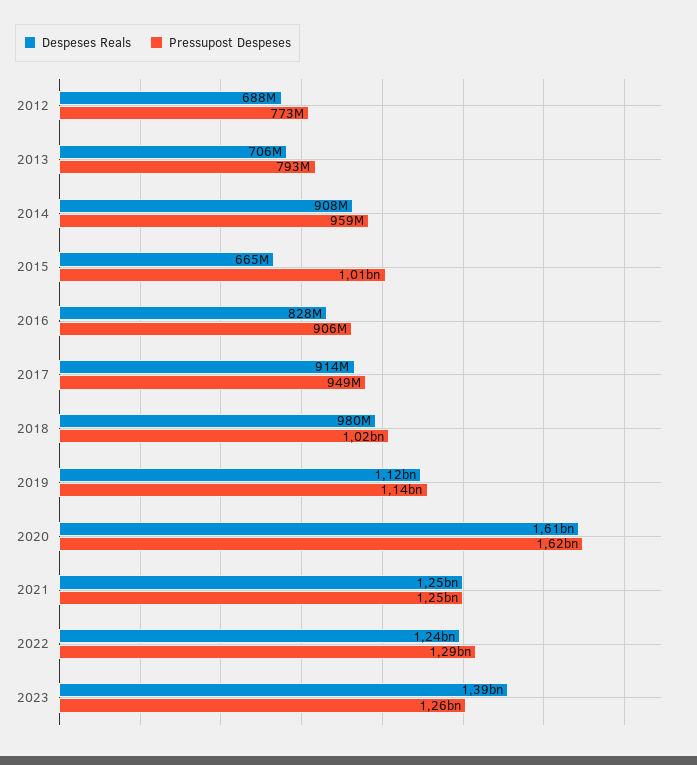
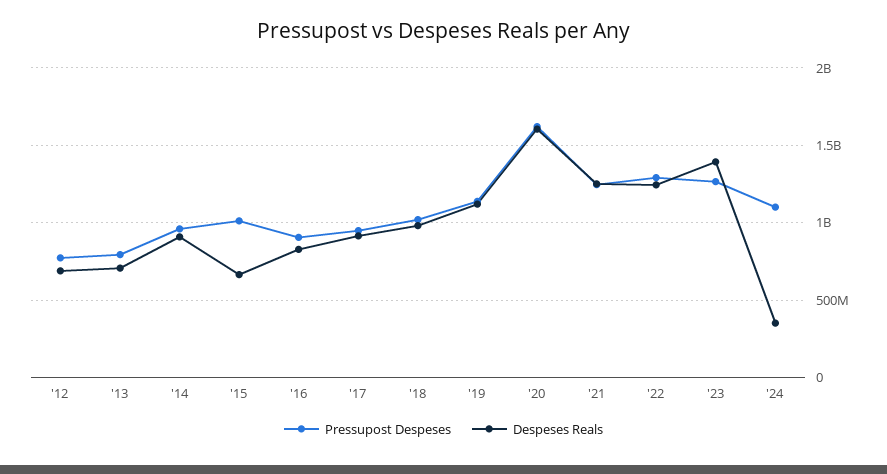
Pressupost Despeses, '24: none -> 1100000000
Despeses Reals, '24: none -> 350000000

